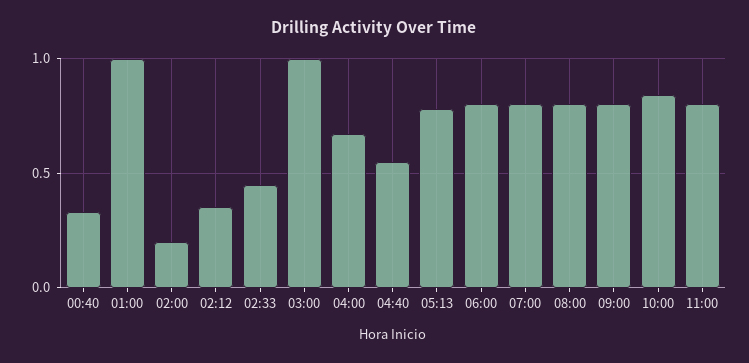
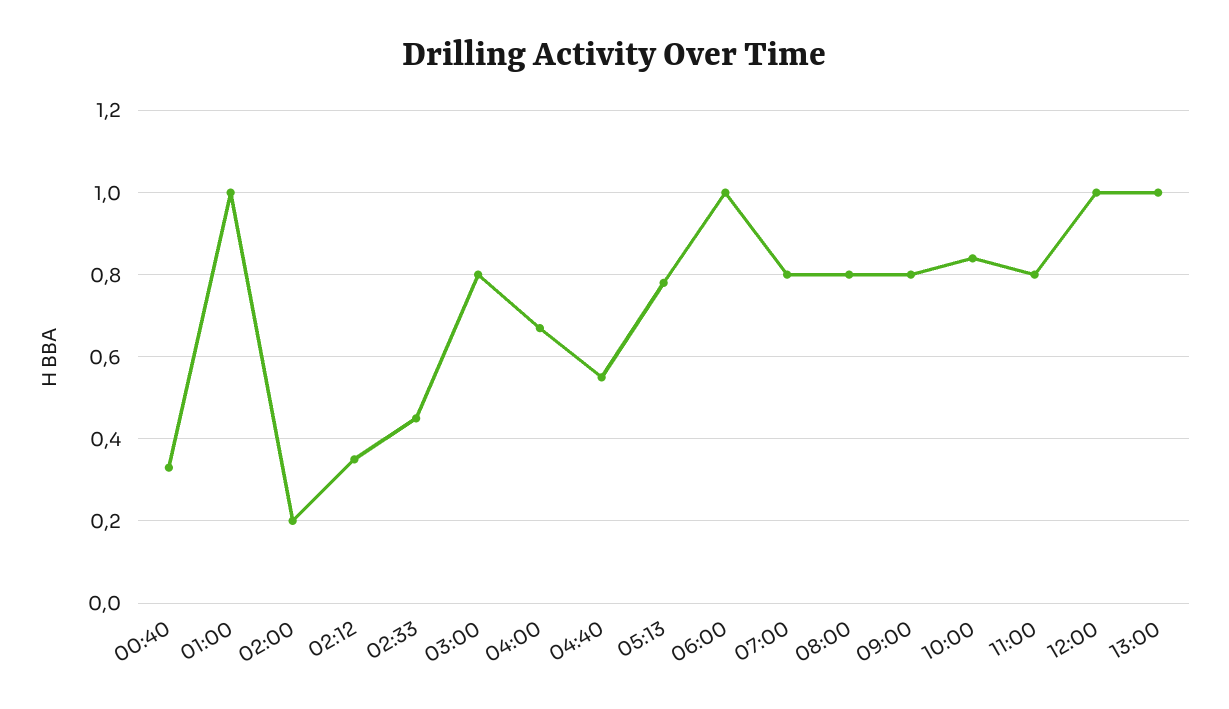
03:00: 1 -> 0.8
06:00: 0.8 -> 1
12:00: none -> 1
13:00: none -> 1

